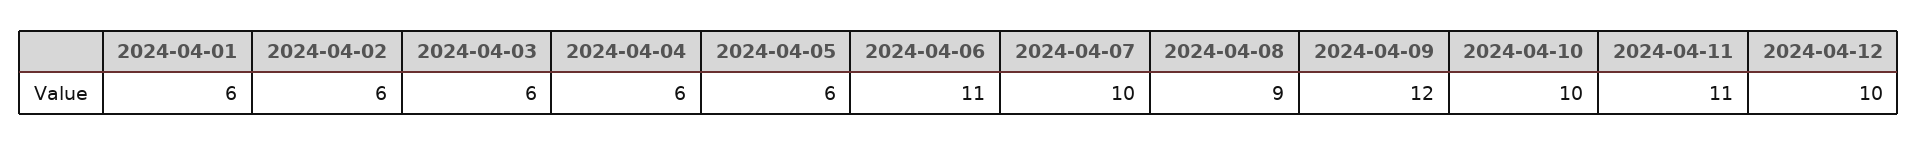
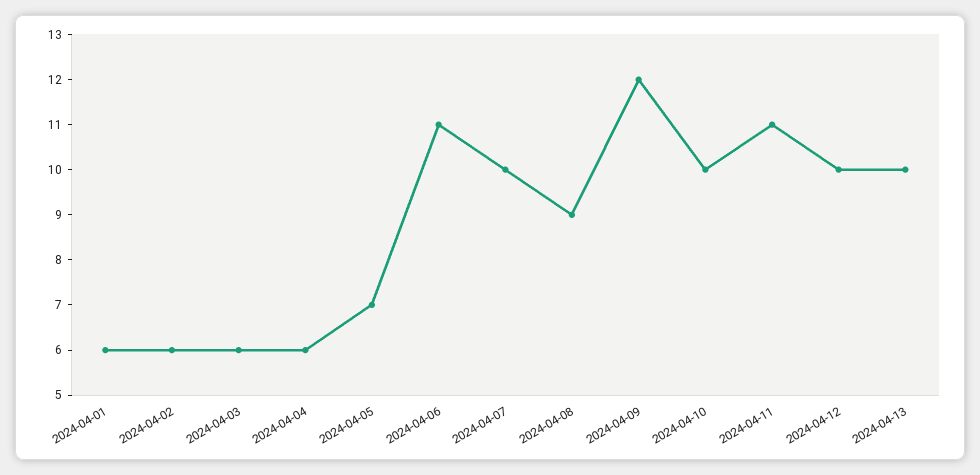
2024-04-05: 6 -> 7
2024-04-13: none -> 10

